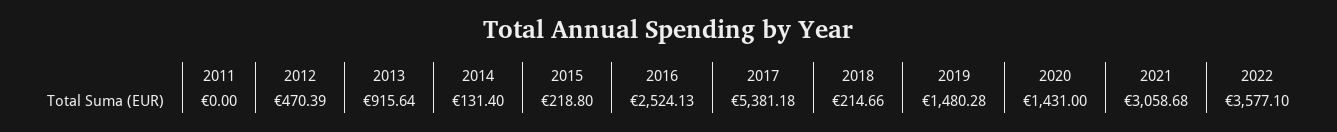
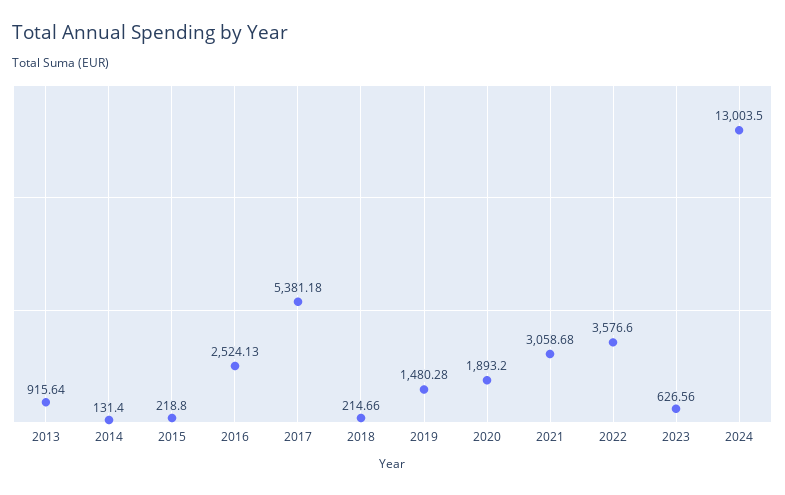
2011: 0 -> none
2012: 470.39 -> none
2020: 1431 -> 1893.2
2022: 3577.1 -> 3576.6
2023: none -> 626.56
2024: none -> 13003.5

